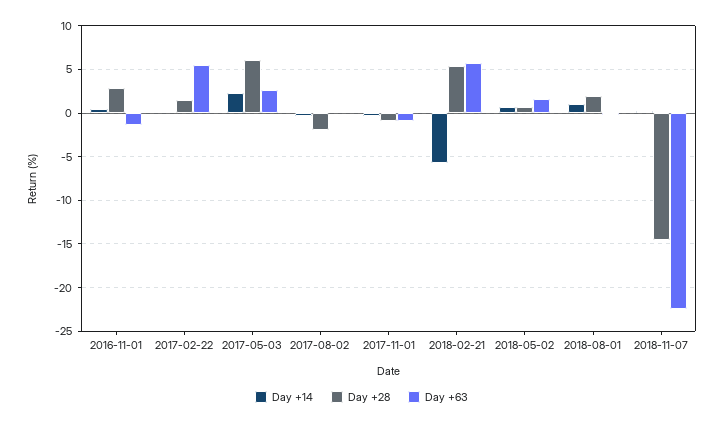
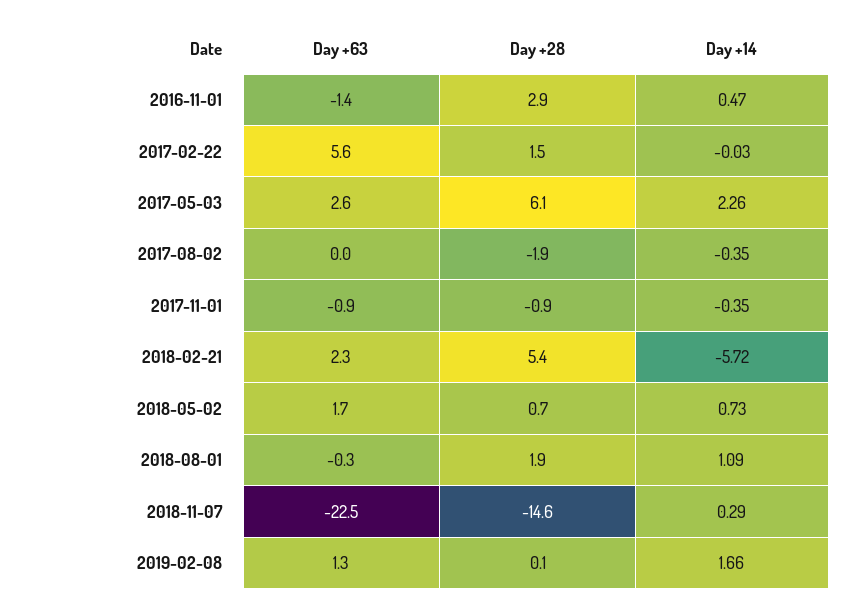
Day +63, 2018-02-21: 6 -> 2.3
Day +63, 2019-02-08: none -> 1.3
Day +28, 2019-02-08: none -> 0.1
Day +14, 2019-02-08: none -> 1.66

